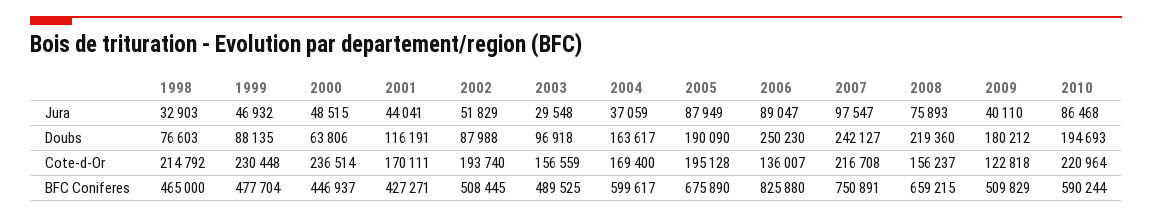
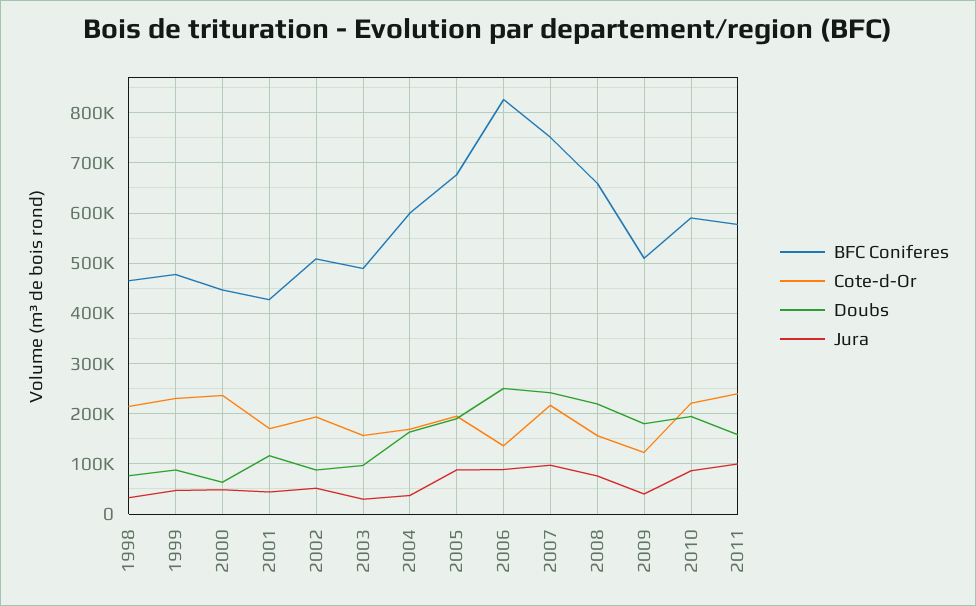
BFC Coniferes, 2011: none -> 580000
Cote-d-Or, 2011: none -> 240000
Doubs, 2011: none -> 160000
Jura, 2011: none -> 100000

